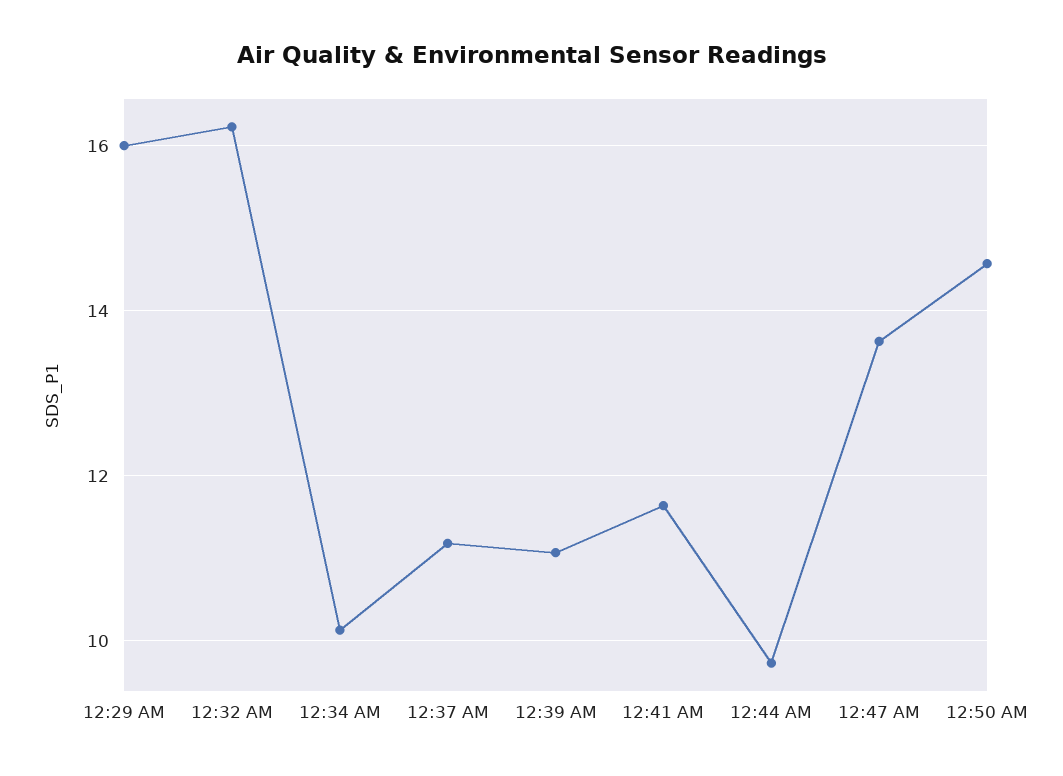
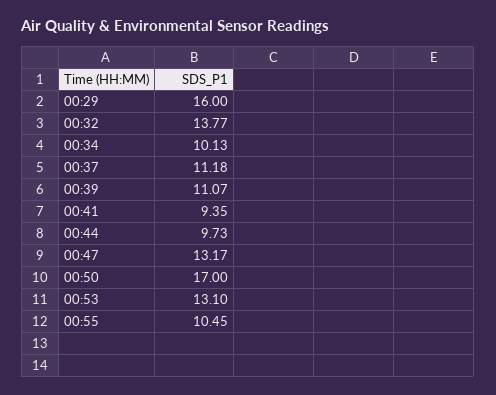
12:32 AM: 16.2 -> 13.77
12:41 AM: 11.6 -> 9.35
12:47 AM: 13.6 -> 13.17
12:50 AM: 14.6 -> 17
00:53: none -> 13.1
00:55: none -> 10.45

